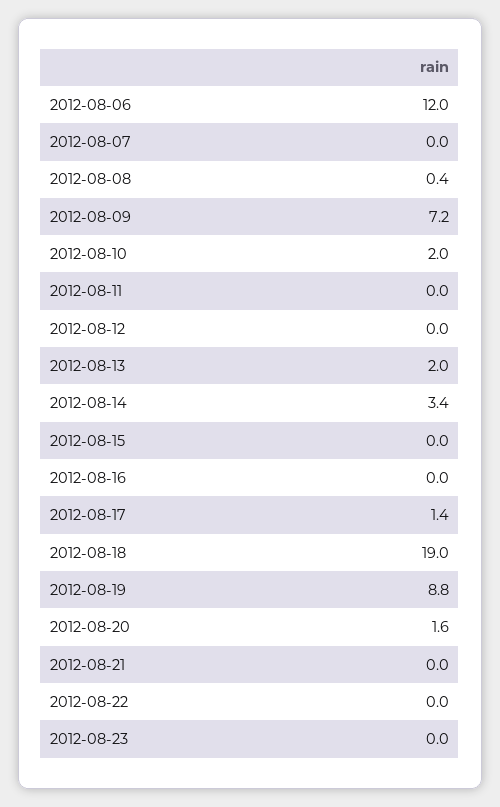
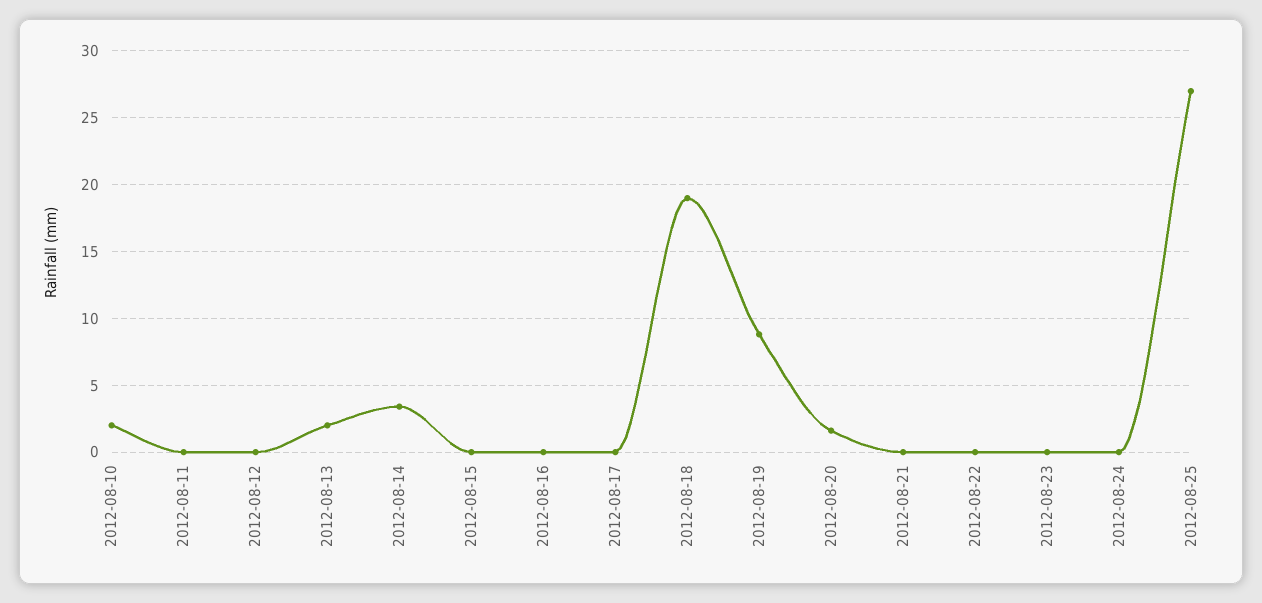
2012-08-06: 12 -> none
2012-08-07: 0 -> none
2012-08-08: 0.4 -> none
2012-08-09: 7.2 -> none
2012-08-17: 1.4 -> 0
2012-08-24: none -> 0
2012-08-25: none -> 27

